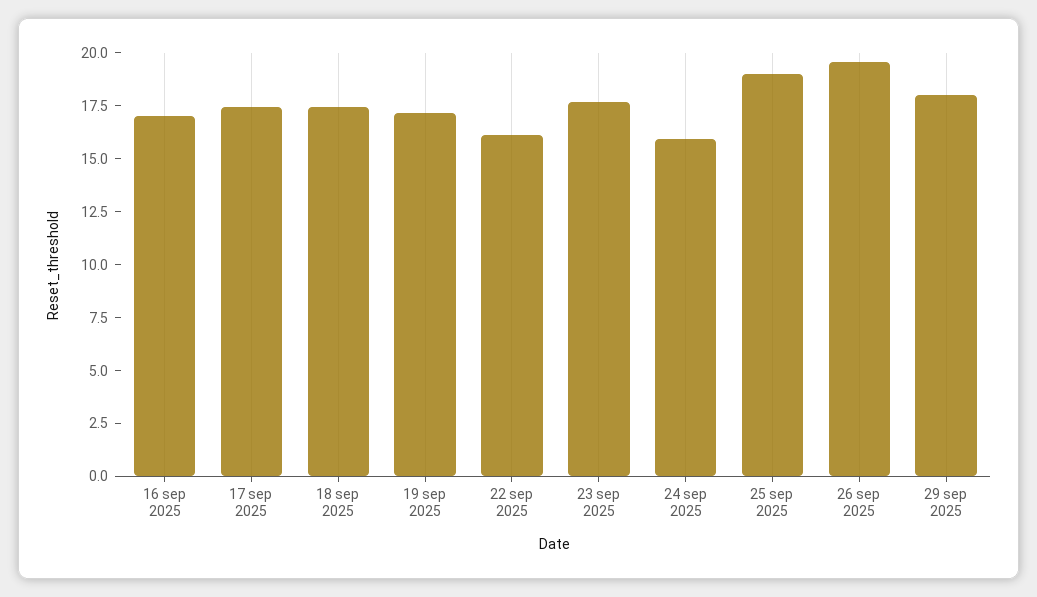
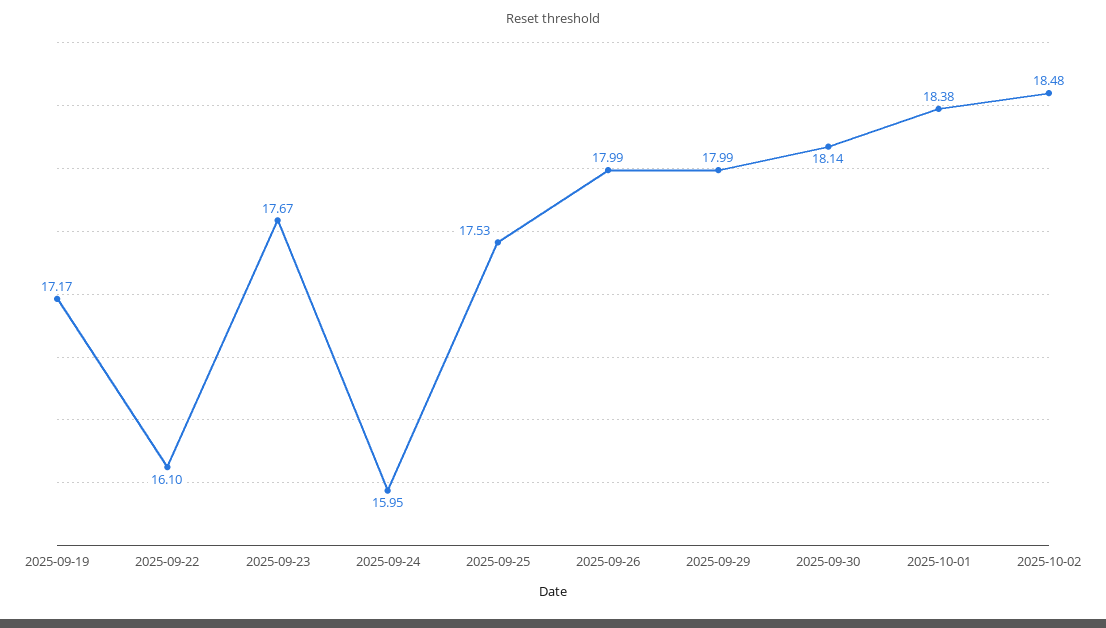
16 sep 2025: 17 -> none
17 sep 2025: 17.5 -> none
18 sep 2025: 17.5 -> none
25 sep 2025: 19 -> 17.53
26 sep 2025: 19.5 -> 17.99
2025-09-30: none -> 18.14
2025-10-01: none -> 18.38
2025-10-02: none -> 18.48

